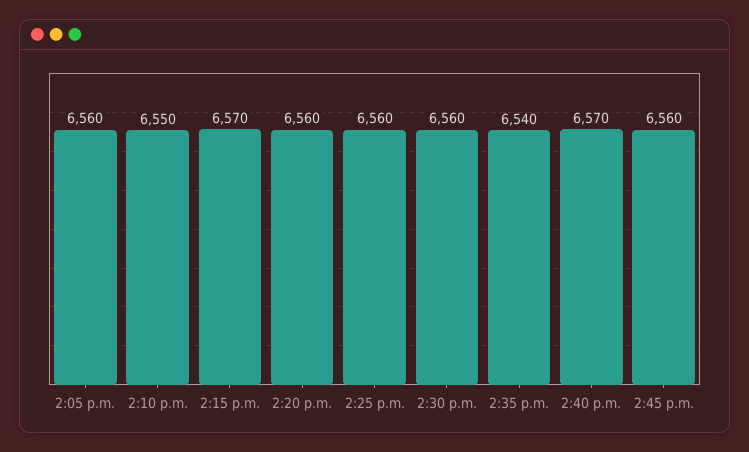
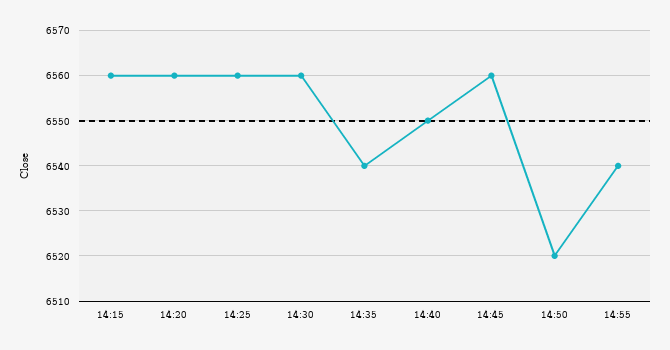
2:05 p.m.: 6560 -> none
2:10 p.m.: 6550 -> none
2:15 p.m.: 6570 -> 6560
2:40 p.m.: 6570 -> 6550
14:50: none -> 6520
14:55: none -> 6540

